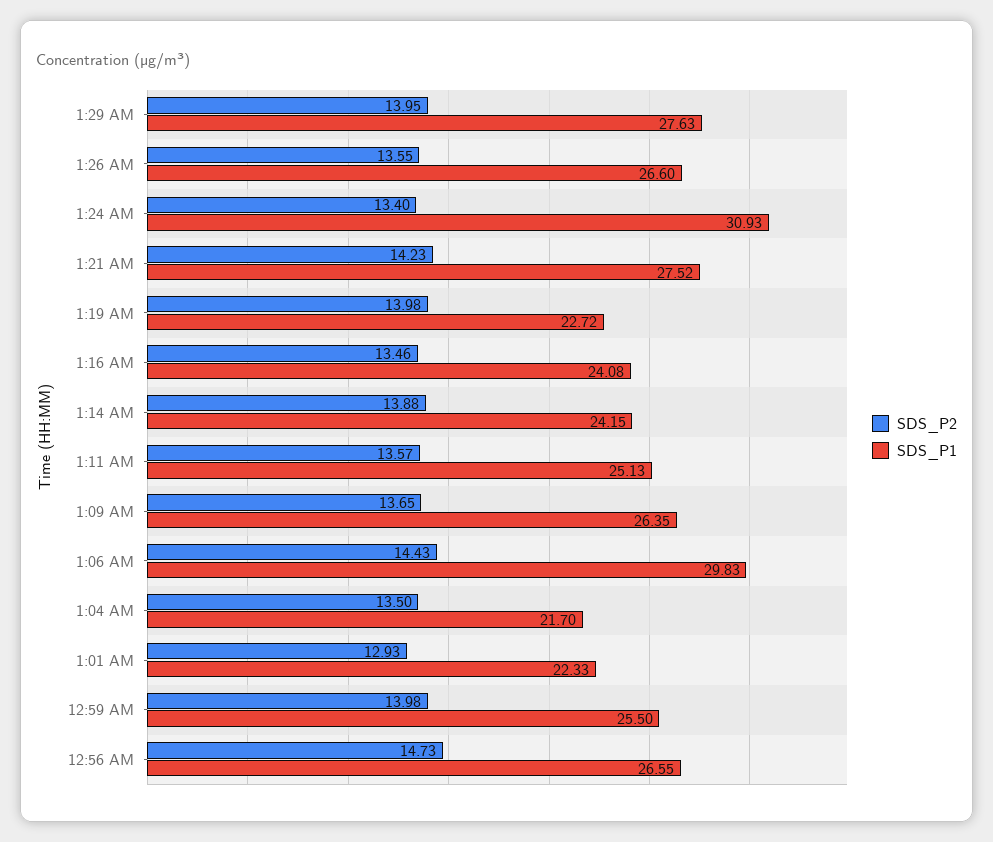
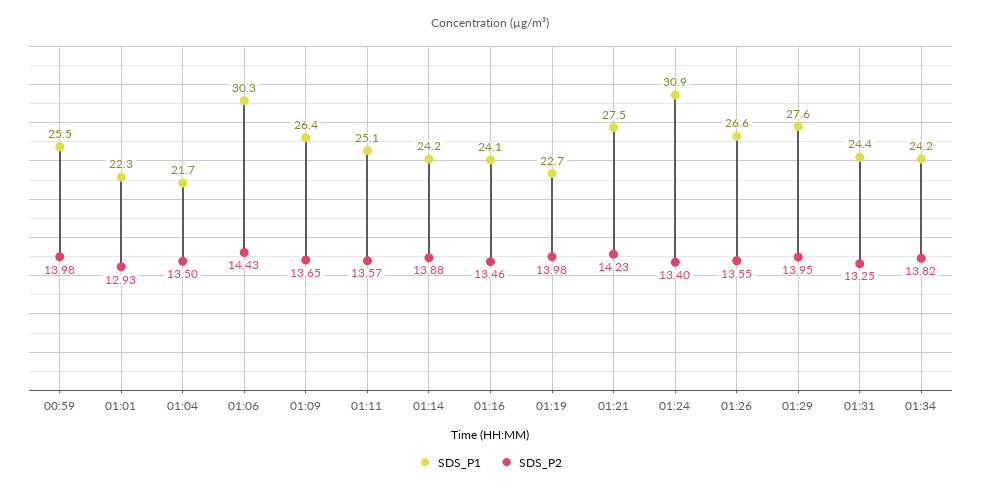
SDS_P1, 1:06 AM: 29.83 -> 30.3
SDS_P2, 12:56 AM: 14.73 -> none
SDS_P1, 12:56 AM: 26.55 -> none
SDS_P1, 01:31: none -> 24.4
SDS_P2, 01:31: none -> 13.25
SDS_P1, 01:34: none -> 24.2
SDS_P2, 01:34: none -> 13.82

